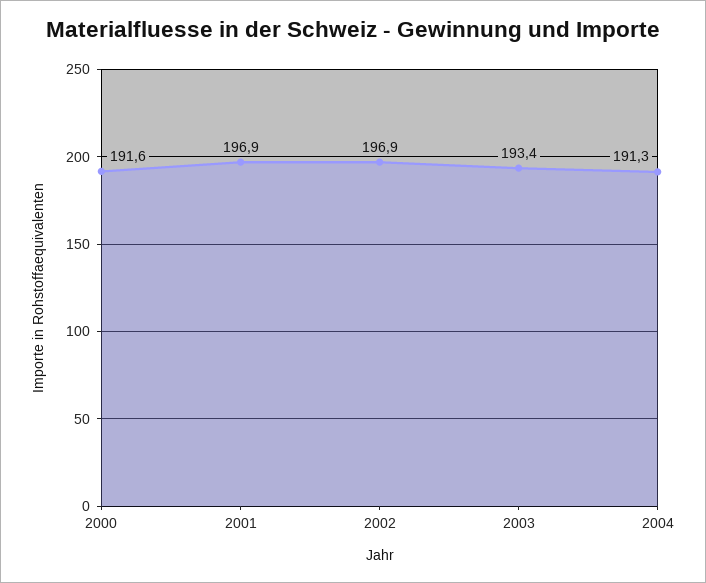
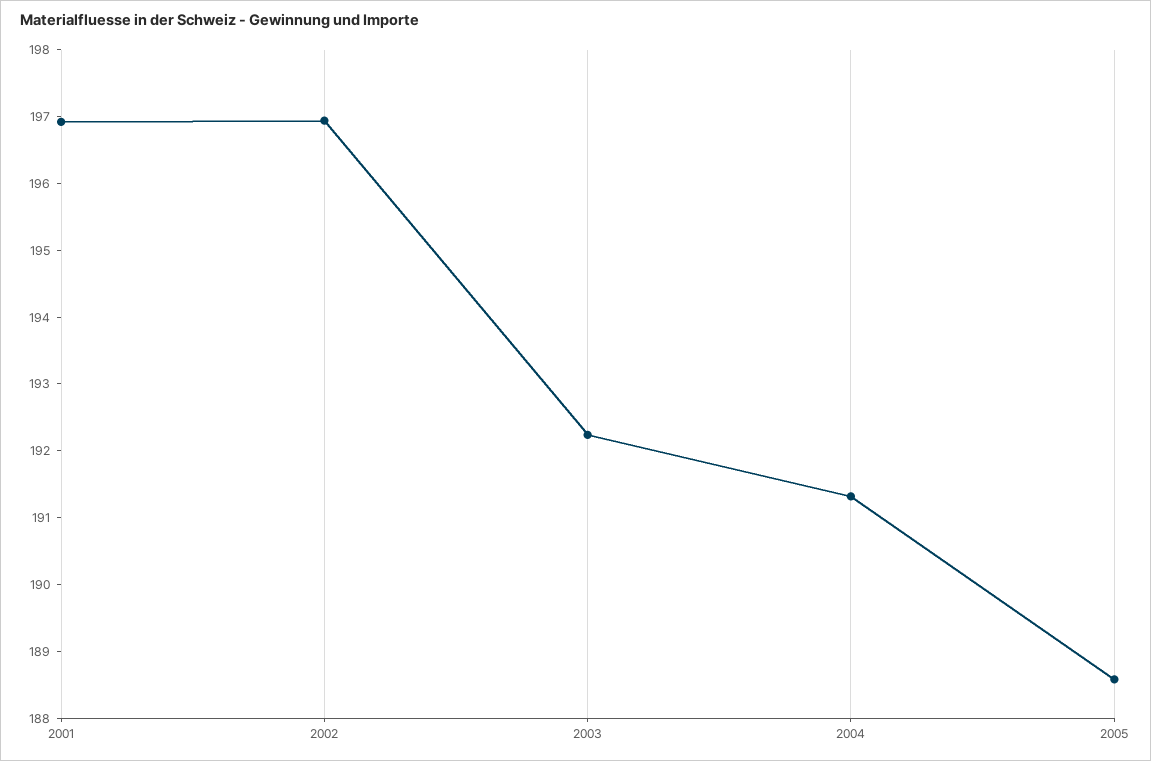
2000: 191.6 -> none
2003: 193.4 -> 192.2
2005: none -> 188.6

